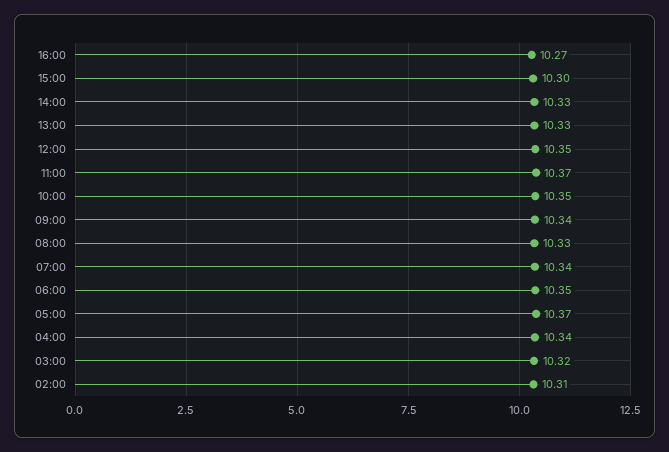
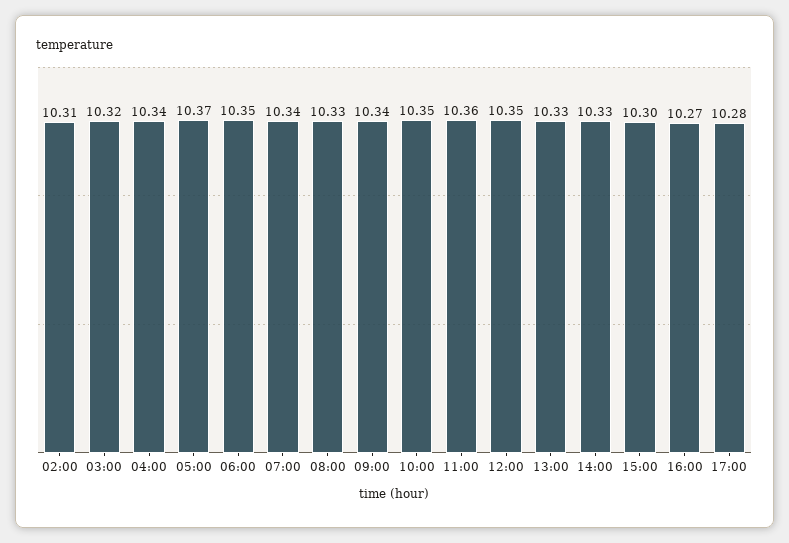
11:00: 10.37 -> 10.36
17:00: none -> 10.28

